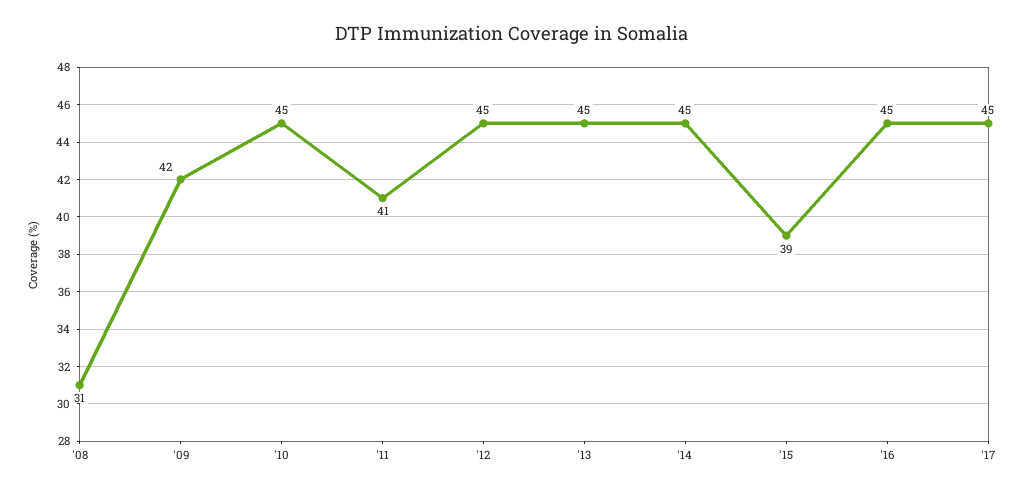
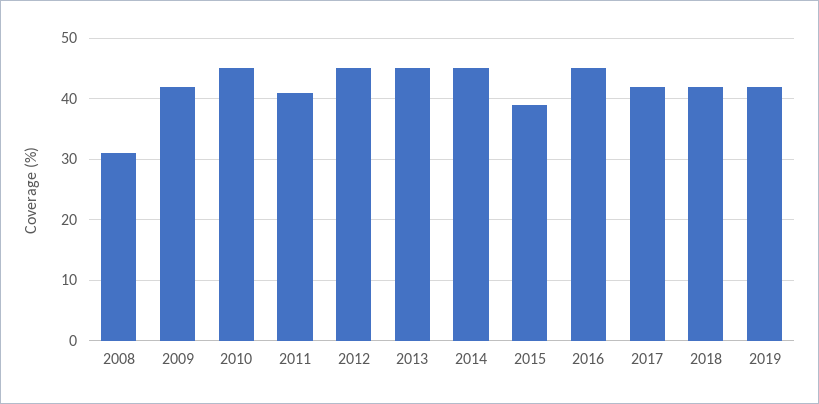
'17: 45 -> 42
2018: none -> 42
2019: none -> 42

